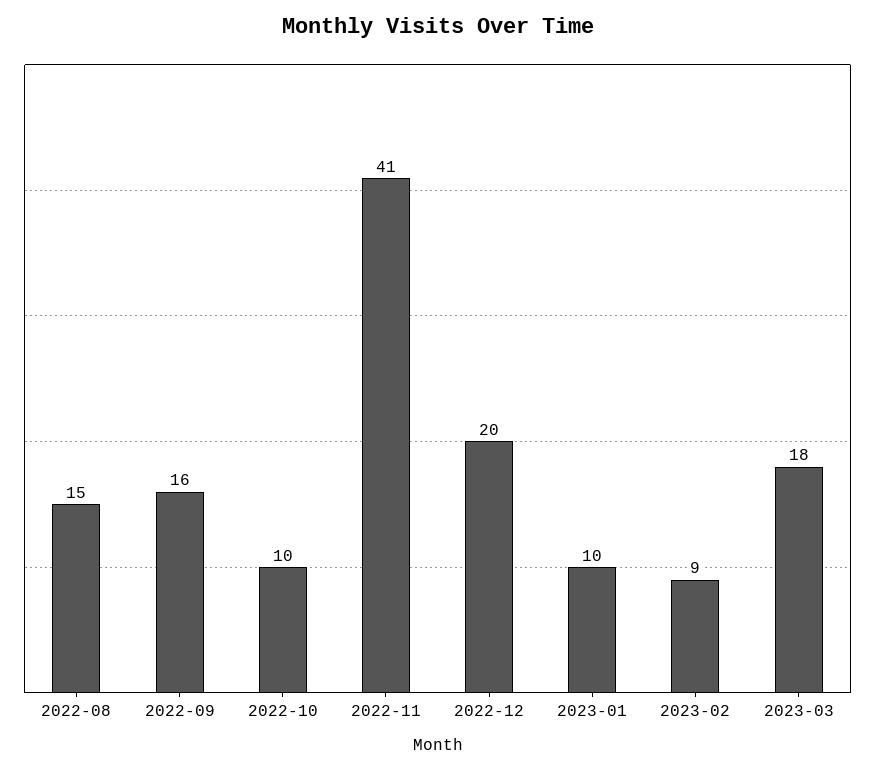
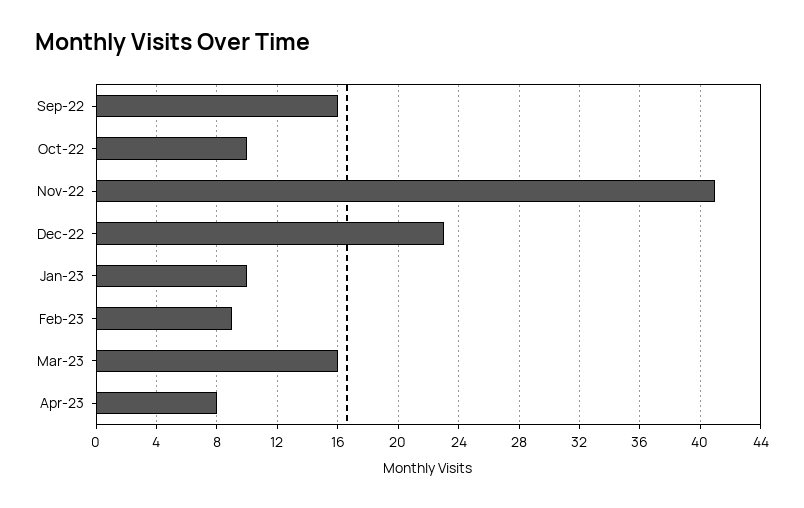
2022-08: 15 -> none
2022-12: 20 -> 23
2023-03: 18 -> 16
Apr-23: none -> 8

